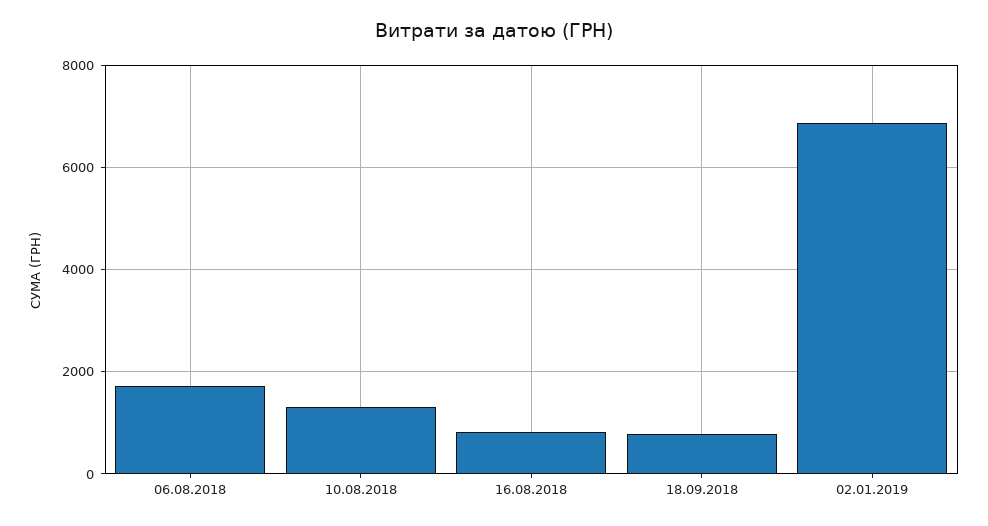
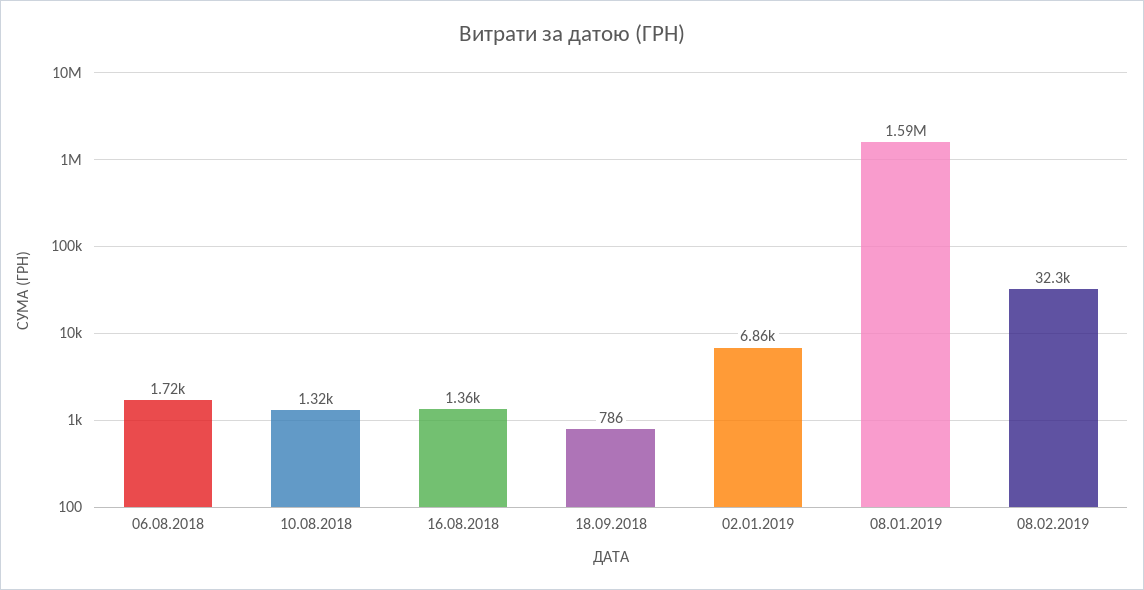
16.08.2018: 800 -> 1360
08.01.2019: none -> 1590000
08.02.2019: none -> 32300

